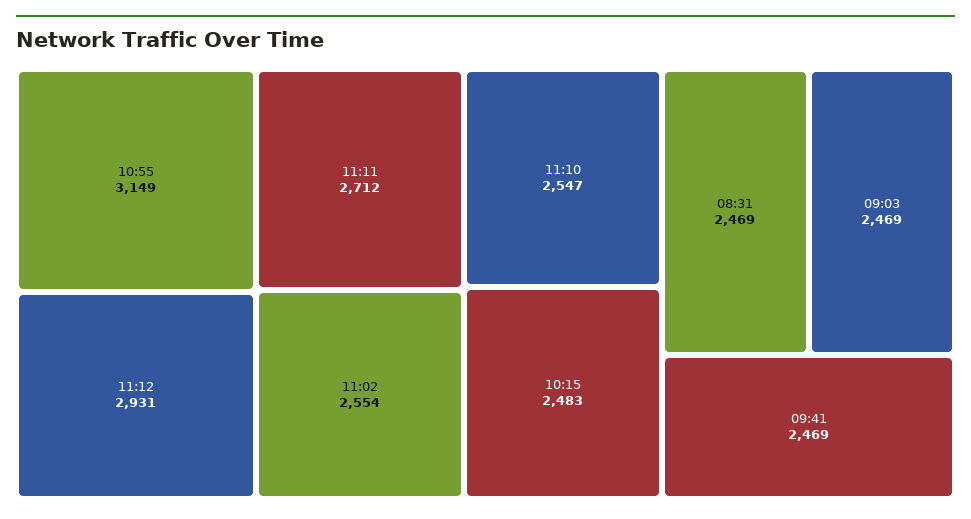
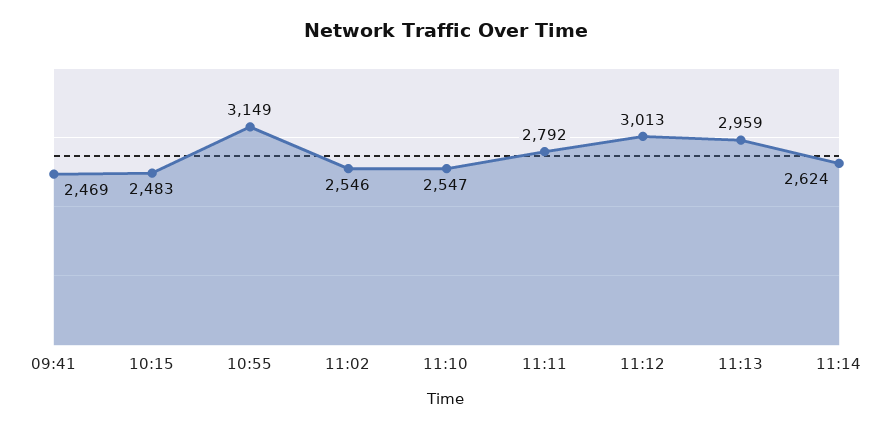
11:12: 2931 -> 3013
11:11: 2712 -> 2792
11:02: 2554 -> 2546
08:31: 2469 -> none
09:03: 2469 -> none
11:13: none -> 2959
11:14: none -> 2624

